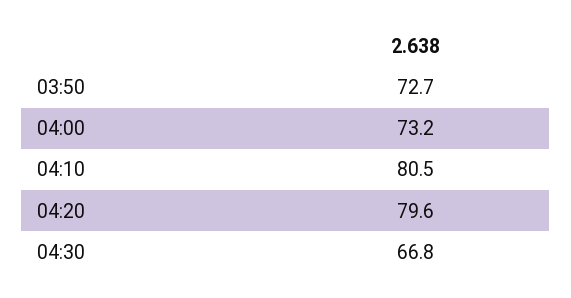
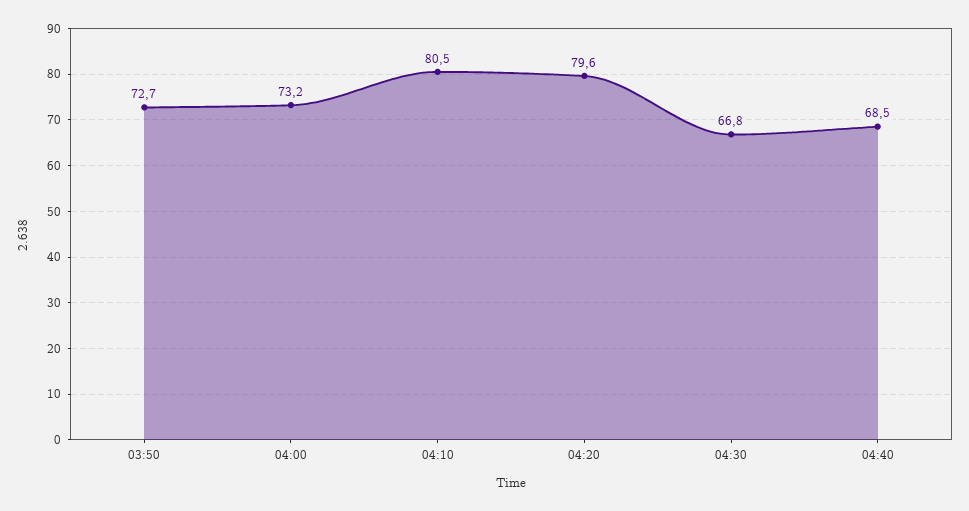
04:40: none -> 68.5

